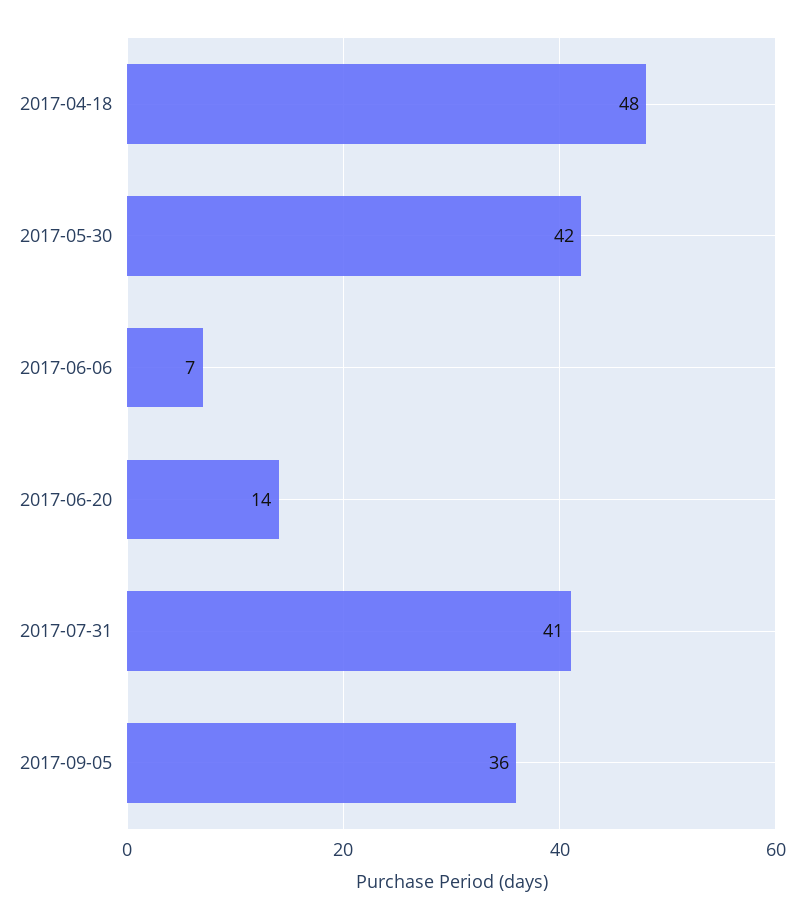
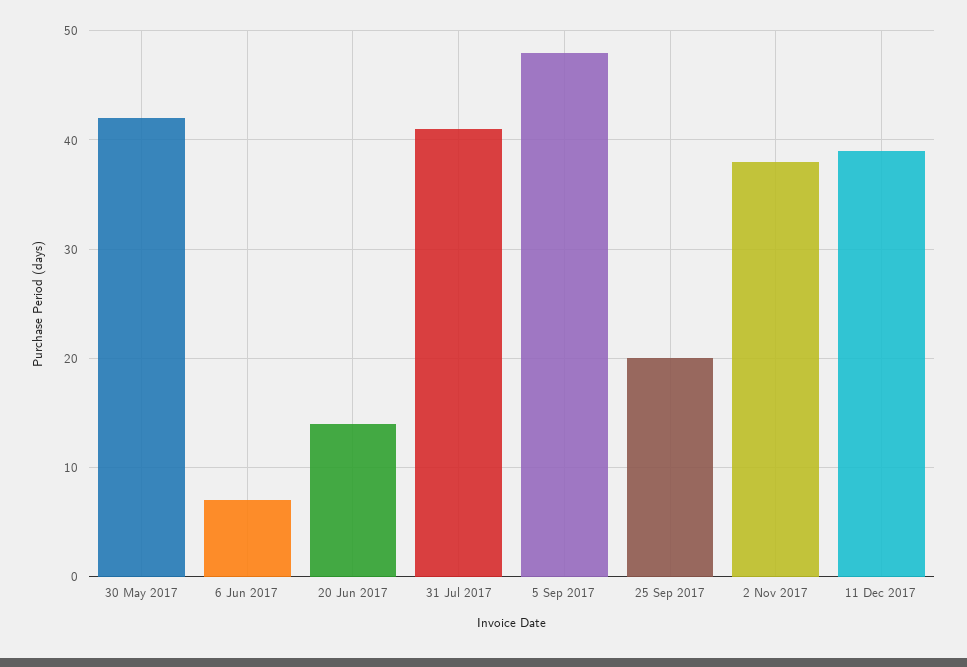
2017-04-18: 48 -> none
2017-09-05: 36 -> 48
25 Sep 2017: none -> 20
2 Nov 2017: none -> 38
11 Dec 2017: none -> 39

